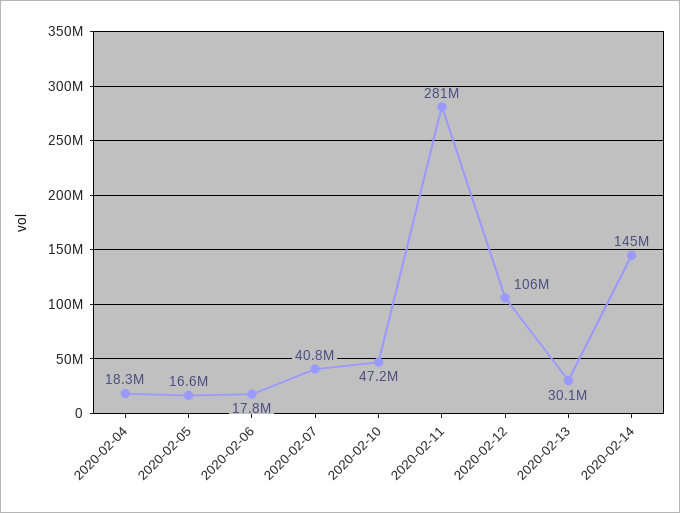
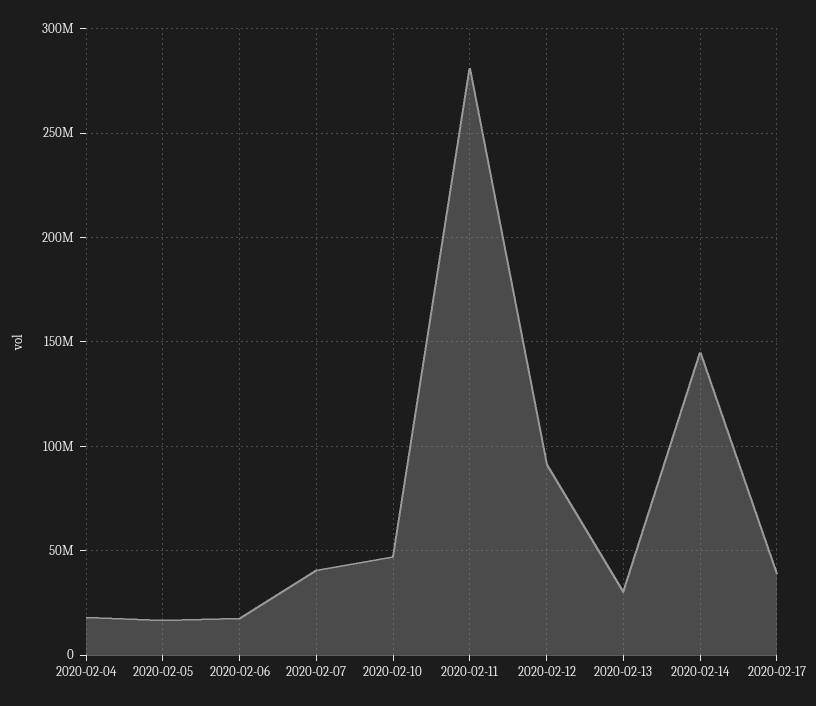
2020-02-12: 106000000 -> 90000000
2020-02-17: none -> 40000000

